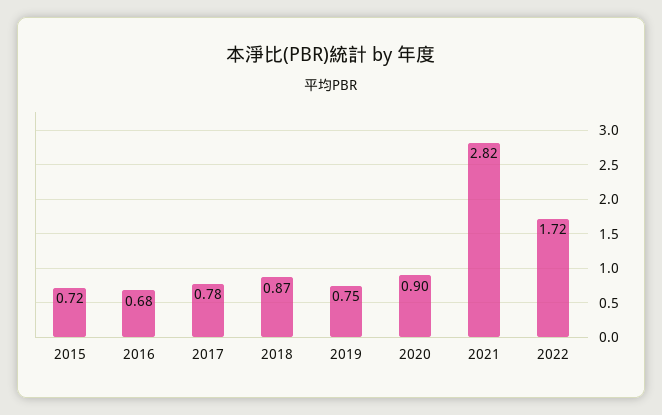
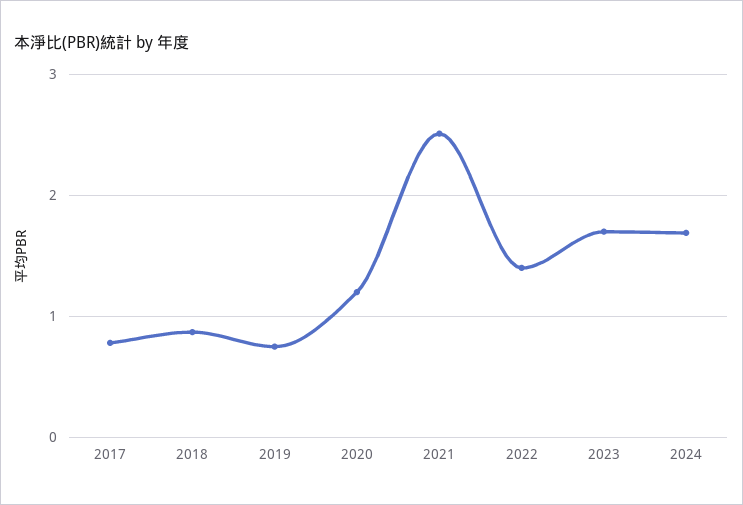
2015: 0.72 -> none
2016: 0.68 -> none
2020: 0.9 -> 1.2
2021: 2.82 -> 2.5
2022: 1.72 -> 1.4
2023: none -> 1.7
2024: none -> 1.7

